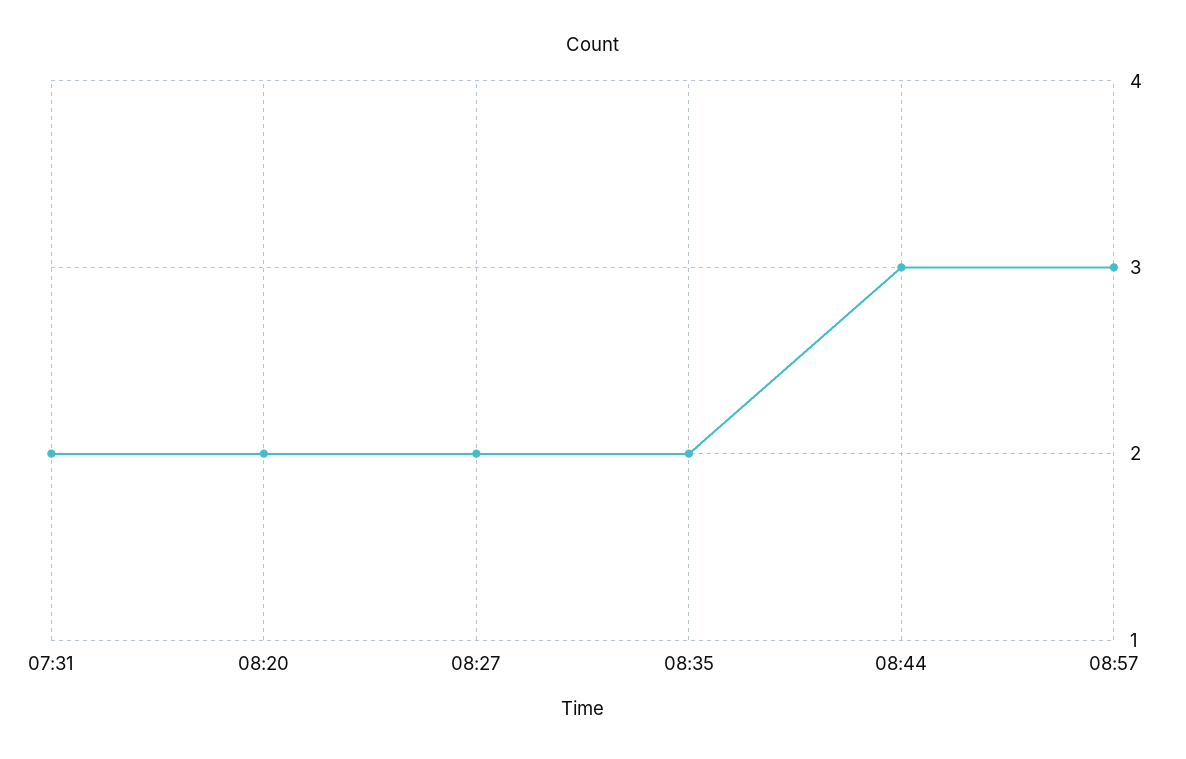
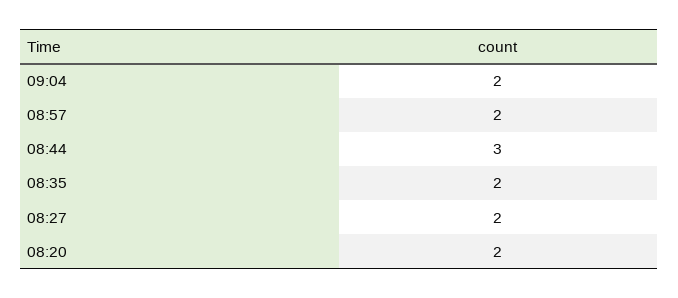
07:31: 2 -> none
08:57: 3 -> 2
09:04: none -> 2

